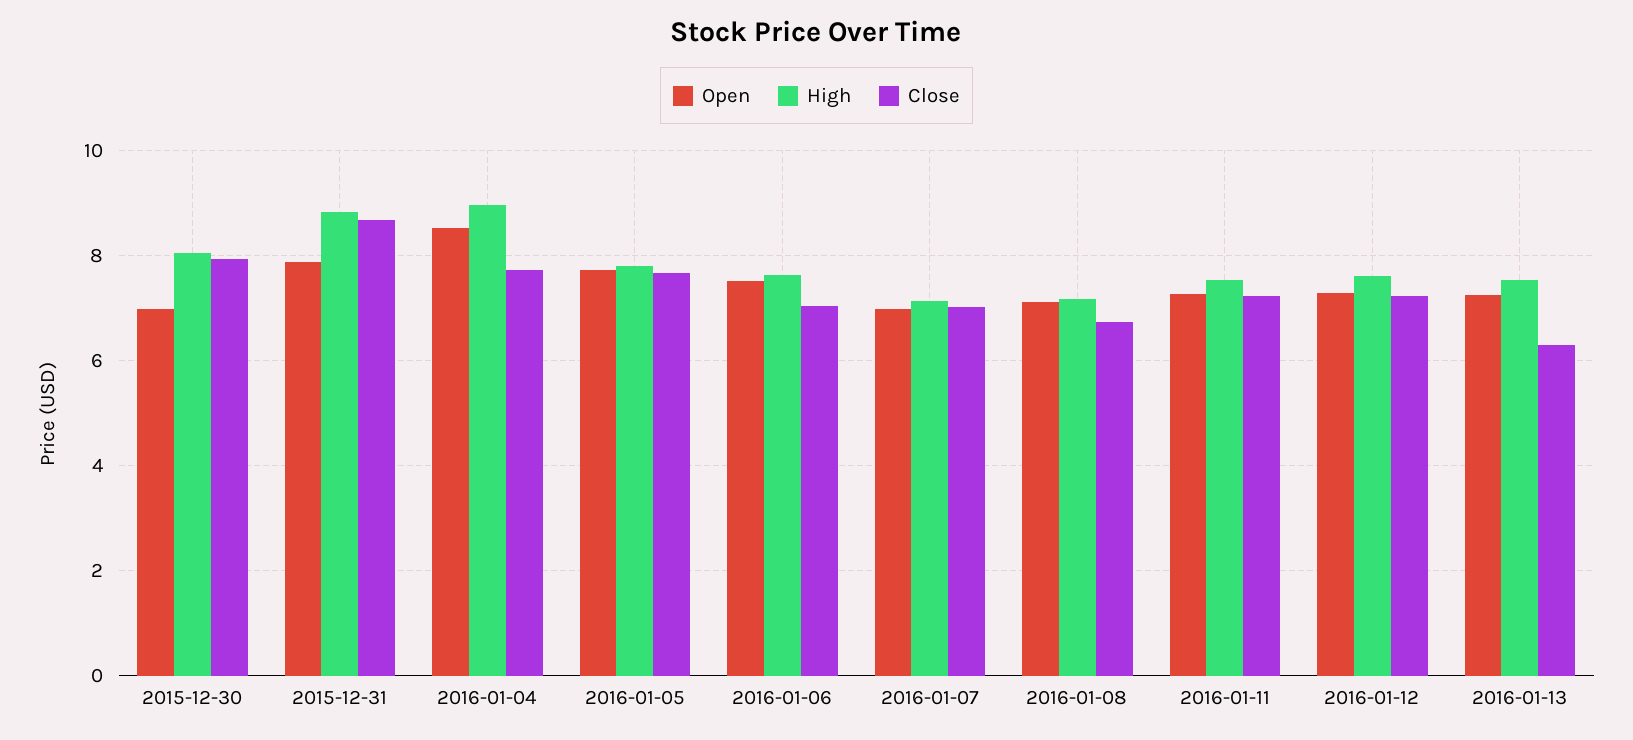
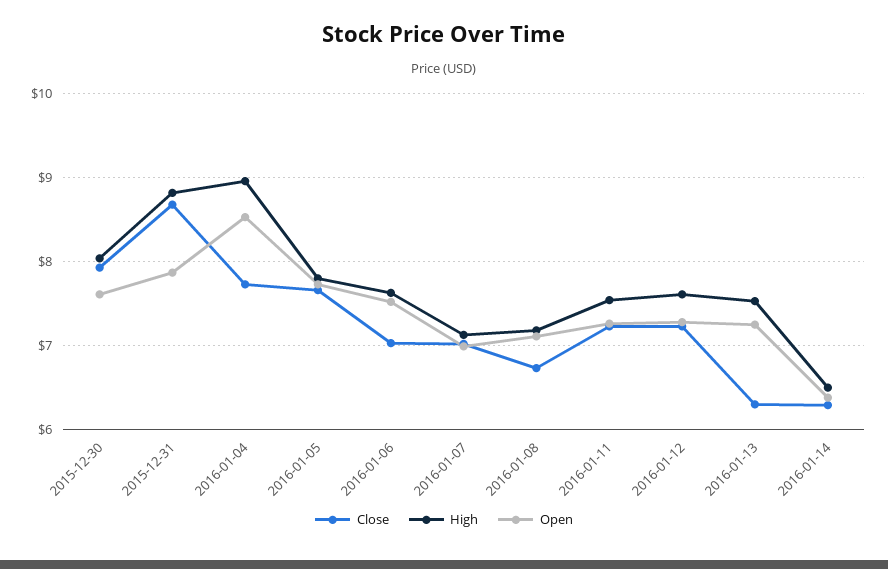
Open, 2015-12-30: 7 -> 7.6
Close, 2016-01-14: none -> 6.3
High, 2016-01-14: none -> 6.5
Open, 2016-01-14: none -> 6.4

